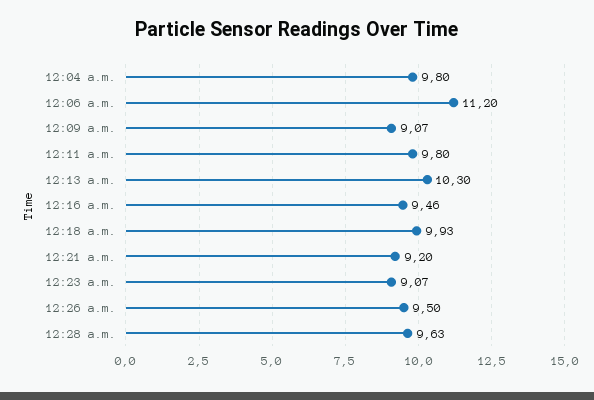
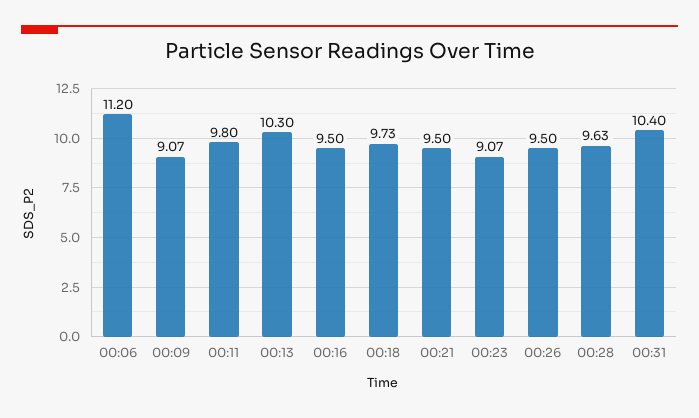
12:04 a.m.: 9.8 -> none
12:16 a.m.: 9.46 -> 9.5
12:18 a.m.: 9.93 -> 9.73
12:21 a.m.: 9.2 -> 9.5
00:31: none -> 10.4

